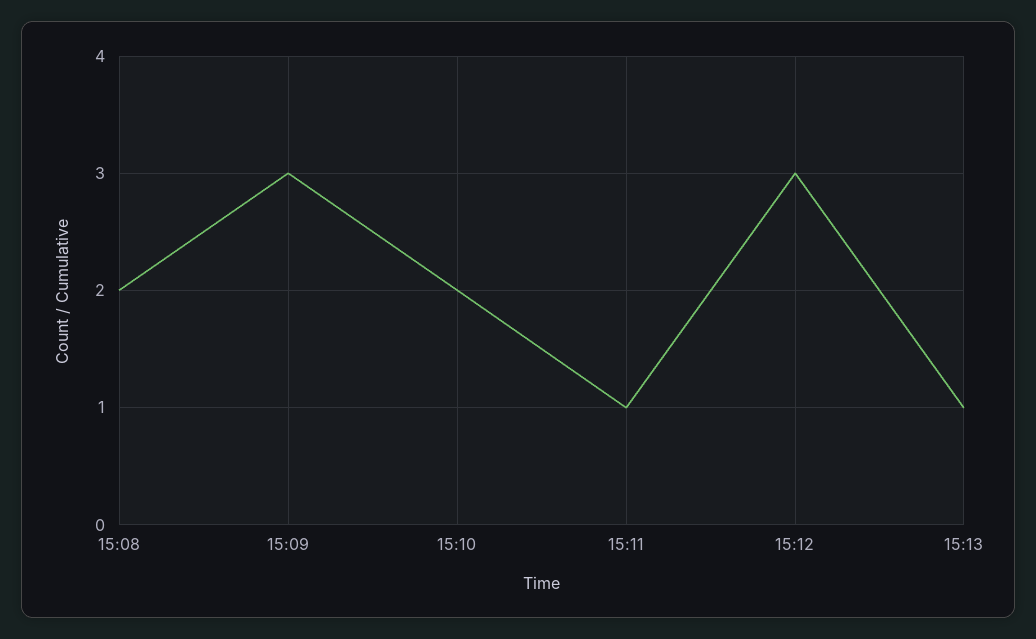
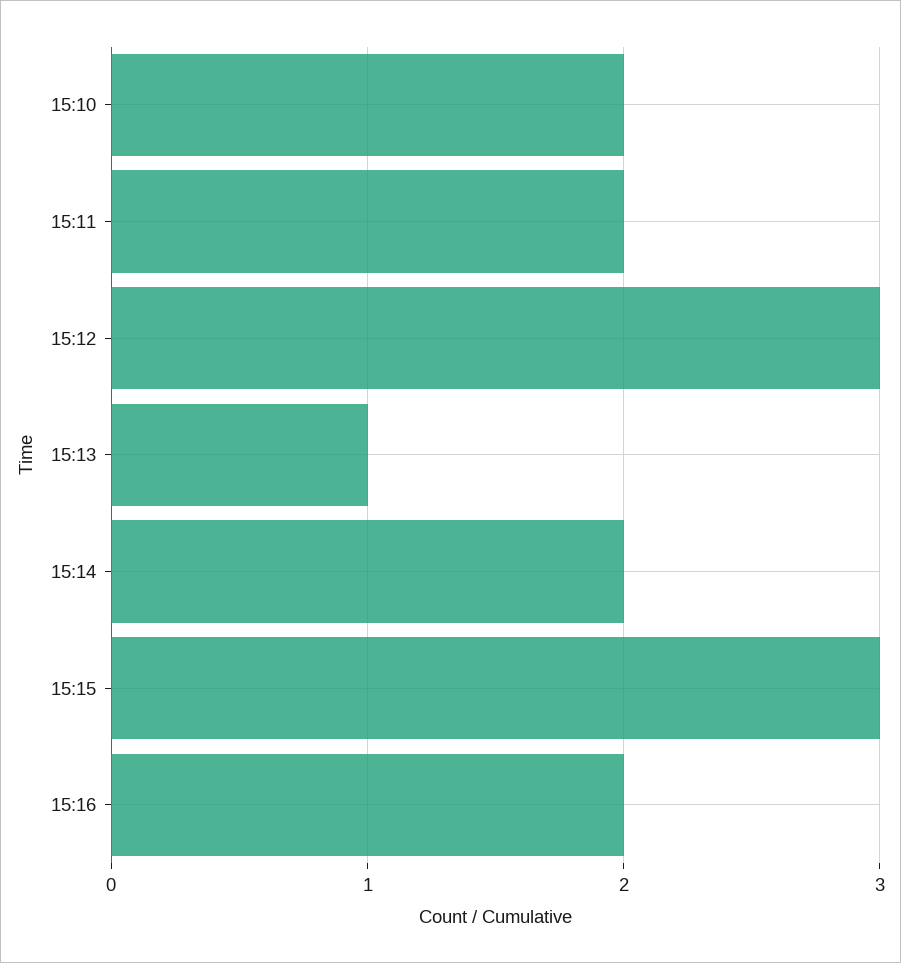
15:08: 2 -> none
15:09: 3 -> none
15:11: 1 -> 2
15:14: none -> 2
15:15: none -> 3
15:16: none -> 2

